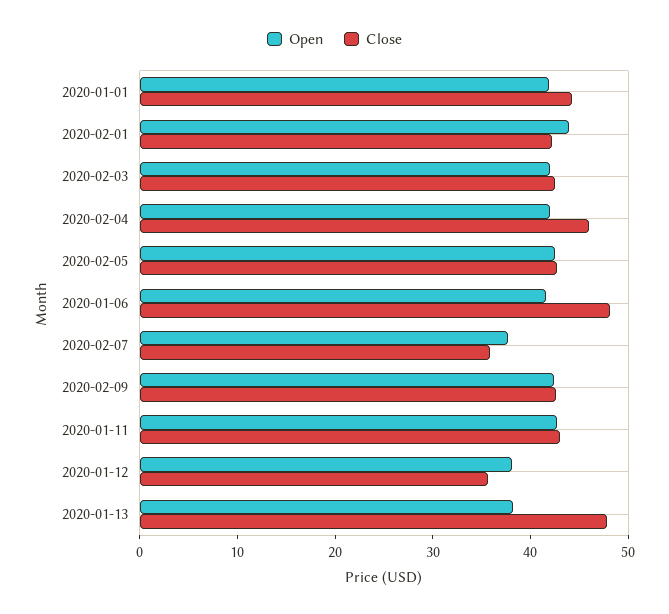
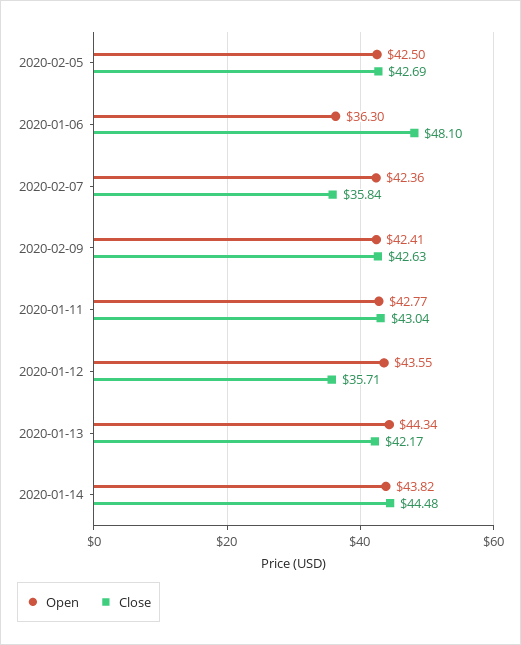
Open, 2020-01-01: 42 -> none
Close, 2020-01-01: 44 -> none
Open, 2020-02-01: 44 -> none
Close, 2020-02-01: 42 -> none
Open, 2020-02-03: 42 -> none
Close, 2020-02-03: 42 -> none
Open, 2020-02-04: 42 -> none
Close, 2020-02-04: 46 -> none
Open, 2020-01-06: 42 -> 36.3
Open, 2020-02-07: 38 -> 42.36
Open, 2020-01-12: 38 -> 43.55
Open, 2020-01-13: 38 -> 44.34
Close, 2020-01-13: 48 -> 42.17
Open, 2020-01-14: none -> 43.82
Close, 2020-01-14: none -> 44.48

